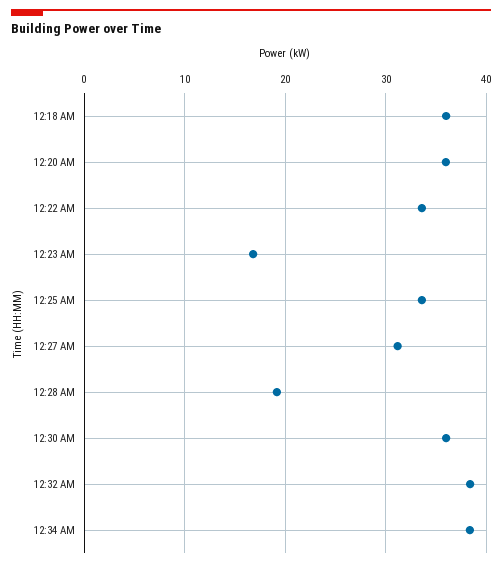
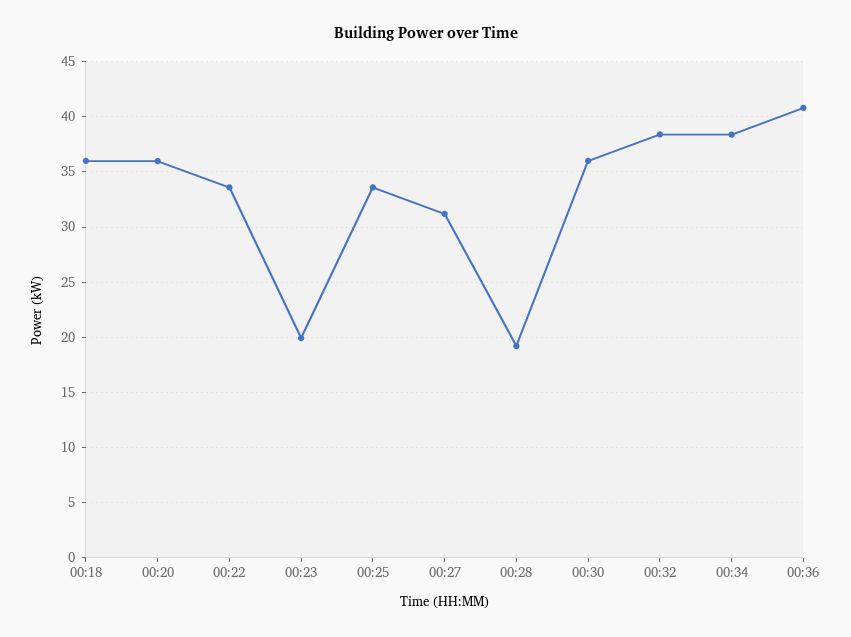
12:23 AM: 17 -> 20
00:36: none -> 41

